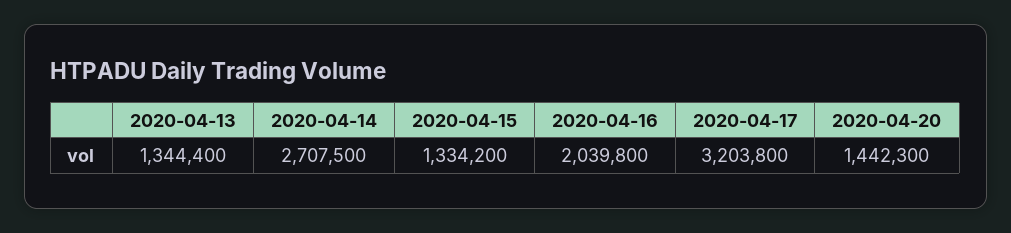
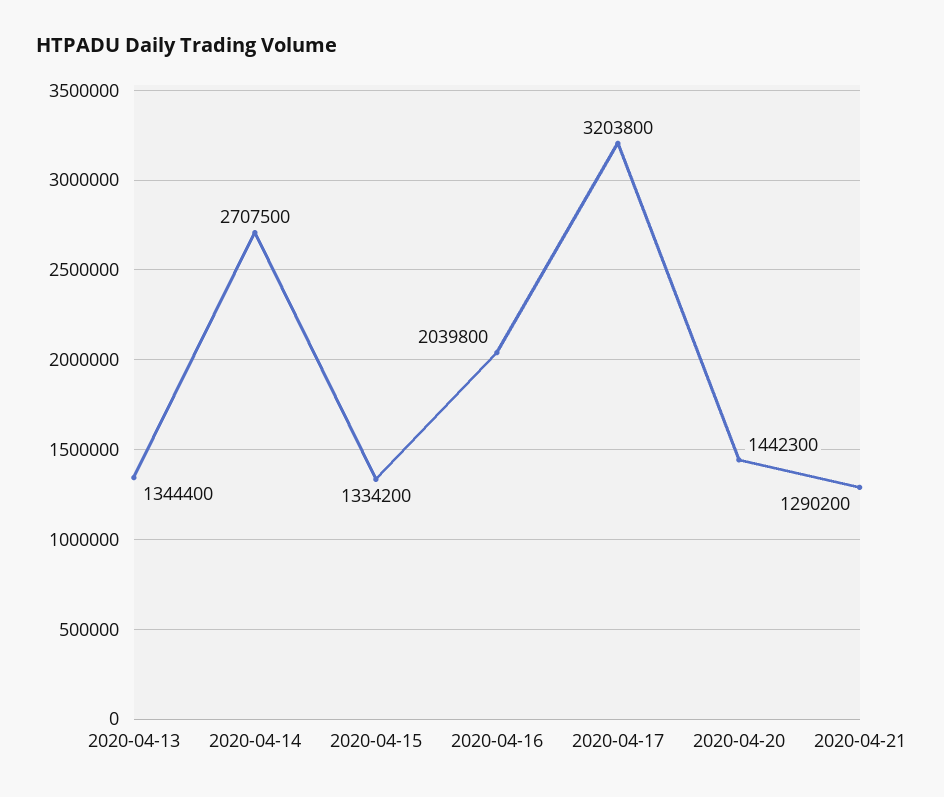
2020-04-21: none -> 1290200

